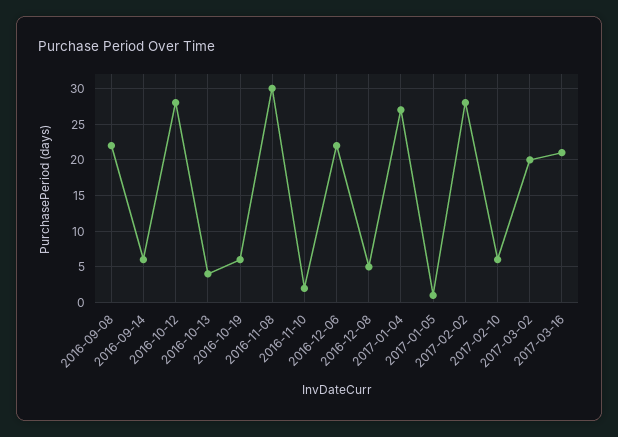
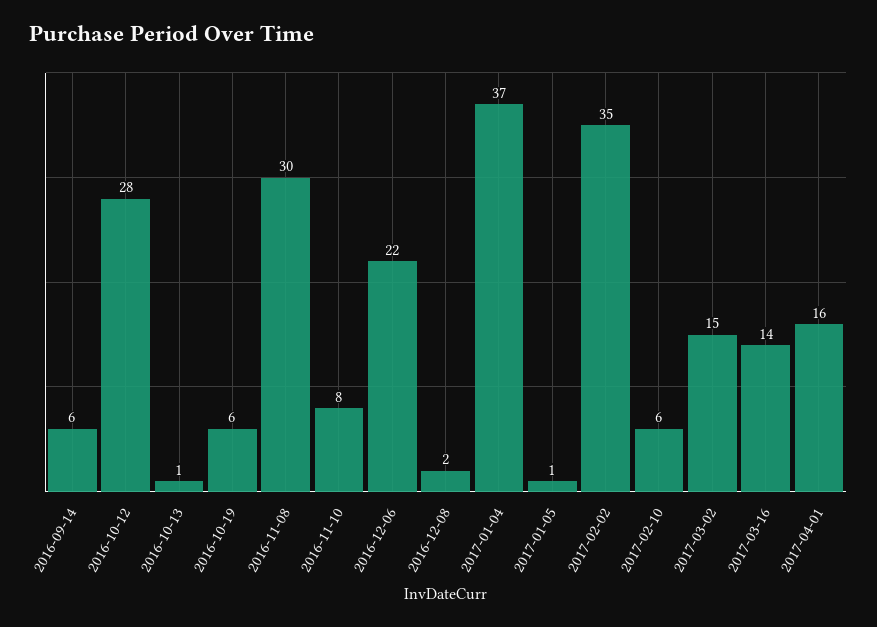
2016-09-08: 22 -> none
2016-10-13: 4 -> 1
2016-11-10: 2 -> 8
2016-12-08: 5 -> 2
2017-01-04: 27 -> 37
2017-02-02: 28 -> 35
2017-03-02: 20 -> 15
2017-03-16: 21 -> 14
2017-04-01: none -> 16

